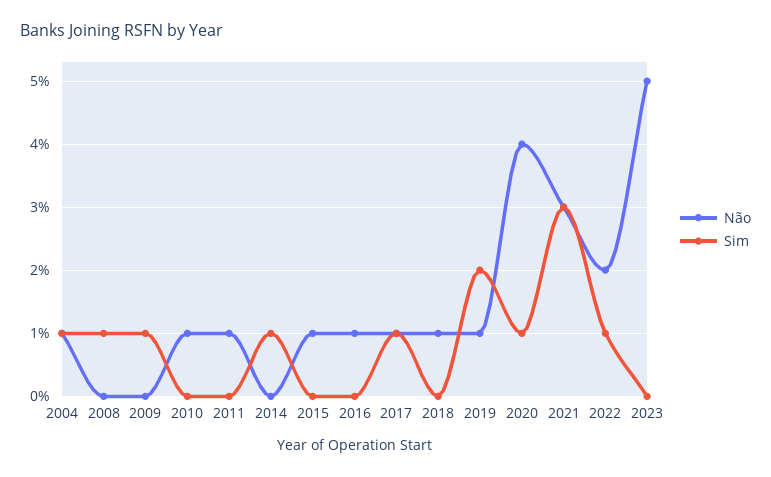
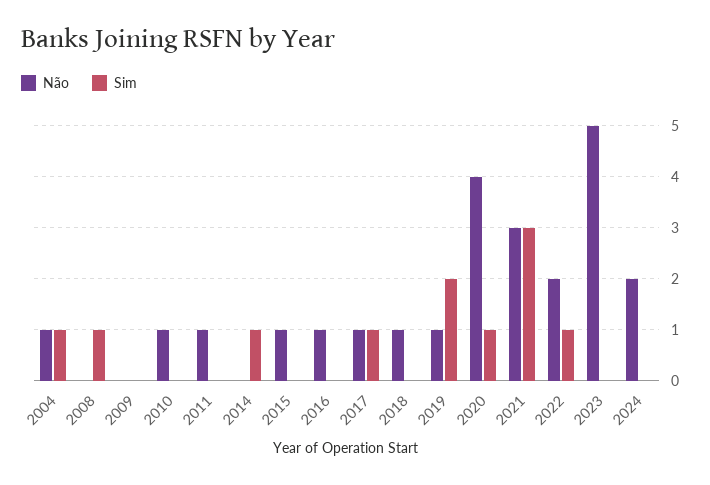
Sim, 2009: 1 -> 0
Não, 2024: none -> 2
Sim, 2024: none -> 0

